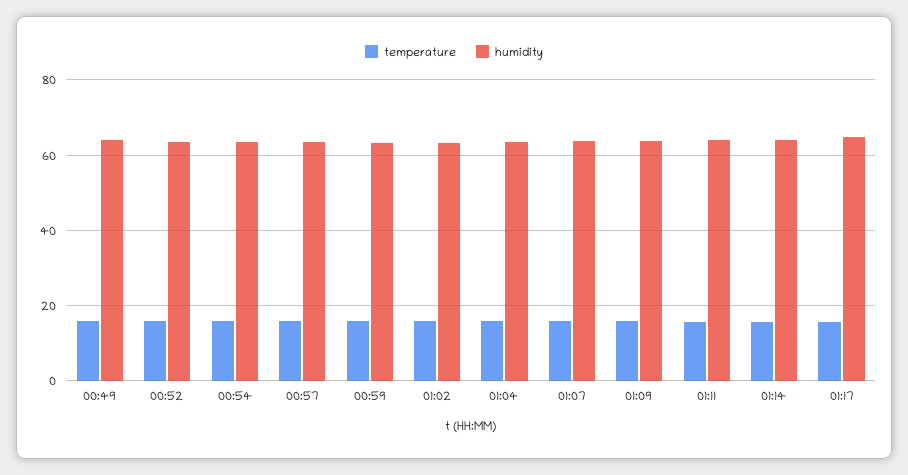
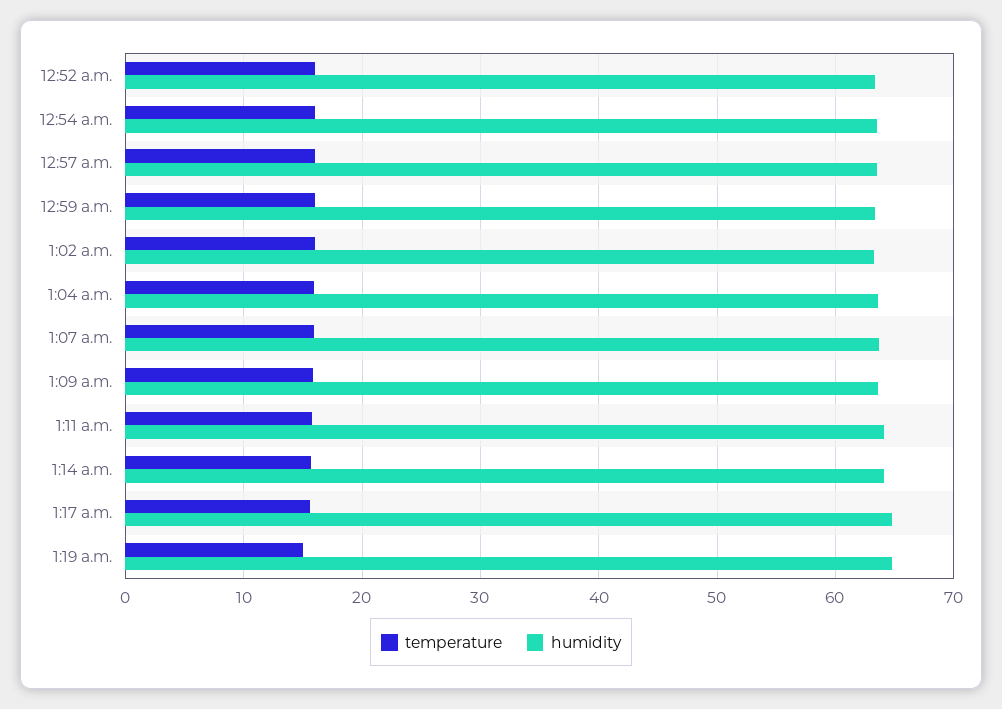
temperature, 00:49: 16 -> none
humidity, 00:49: 64 -> none
temperature, 1:19 a.m.: none -> 15
humidity, 1:19 a.m.: none -> 65

